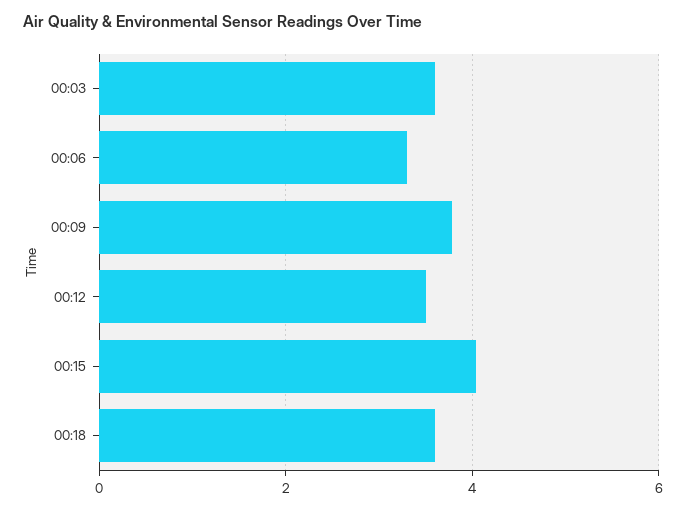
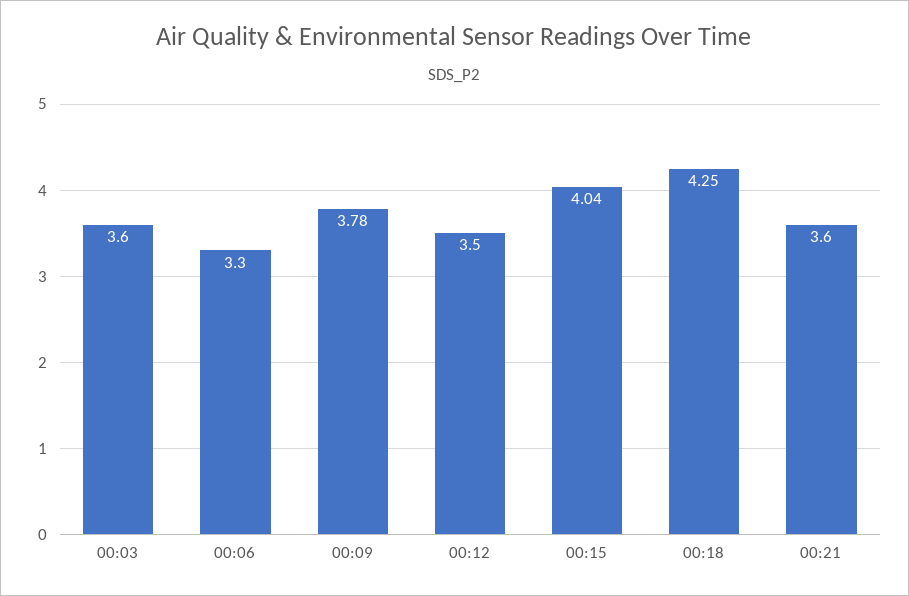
00:18: 3.6 -> 4.25
00:21: none -> 3.6

